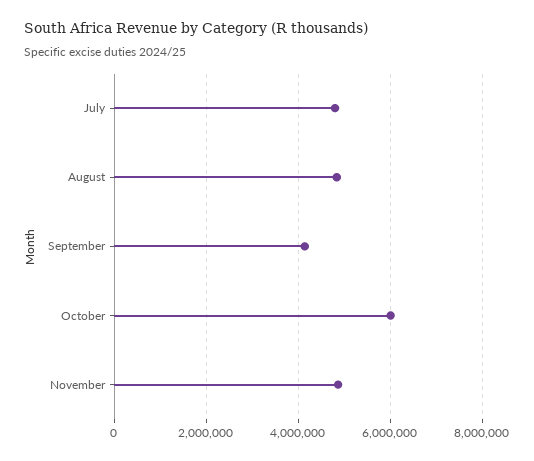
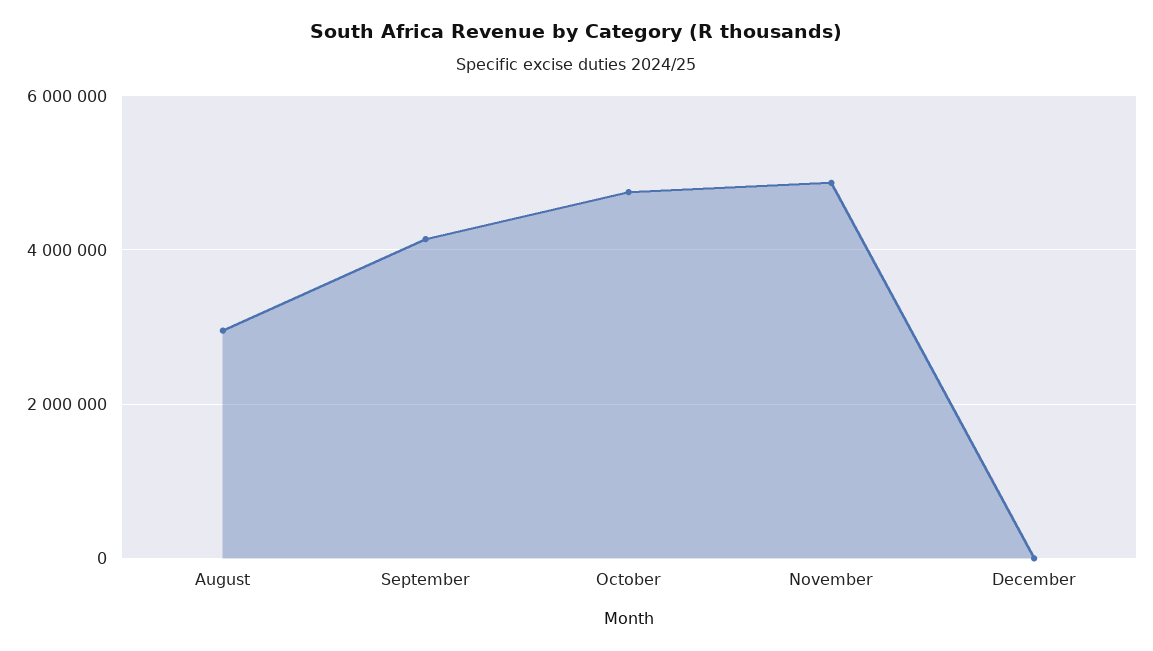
July: 4800000 -> none
August: 4800000 -> 3000000
October: 6000000 -> 4800000
December: none -> 0

